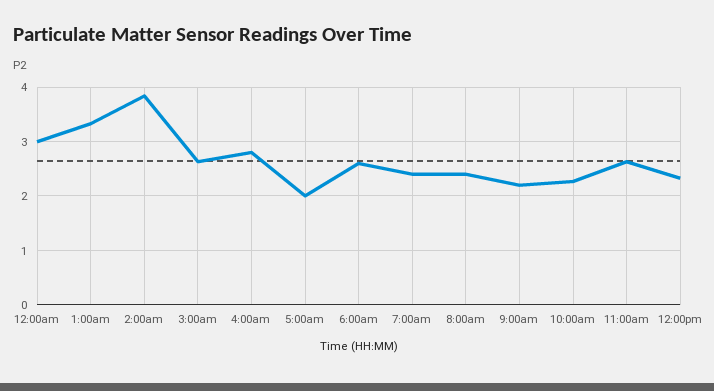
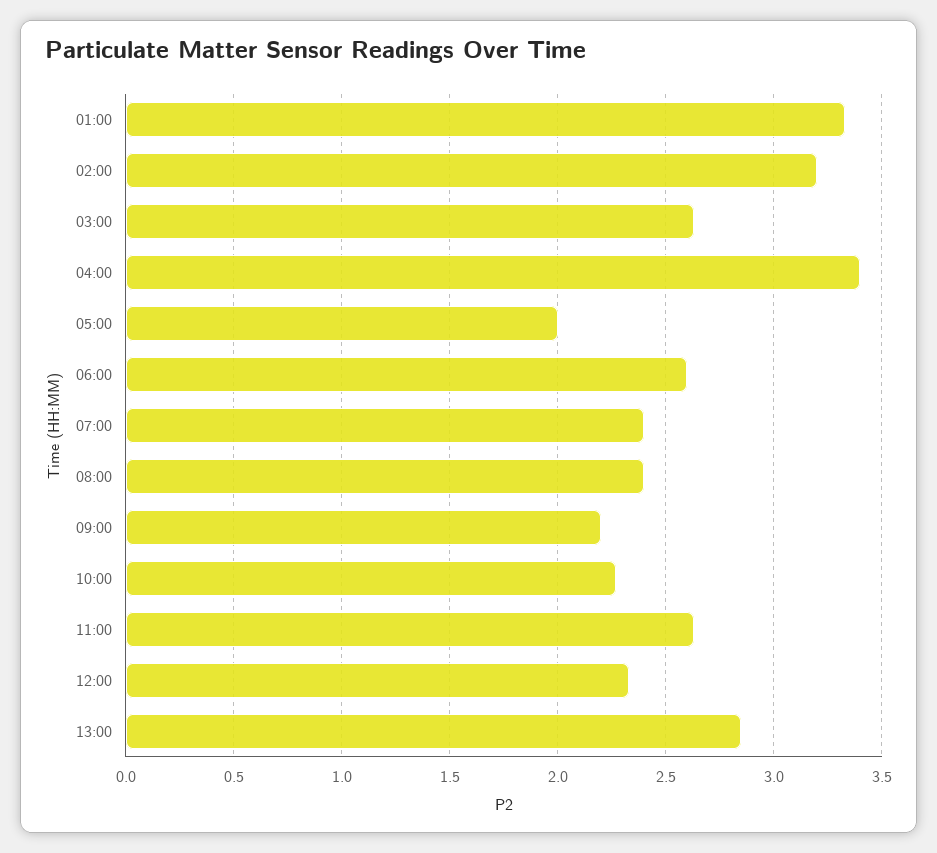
12:00am: 3 -> none
2:00am: 3.8 -> 3.2
4:00am: 2.8 -> 3.4
13:00: none -> 2.85

